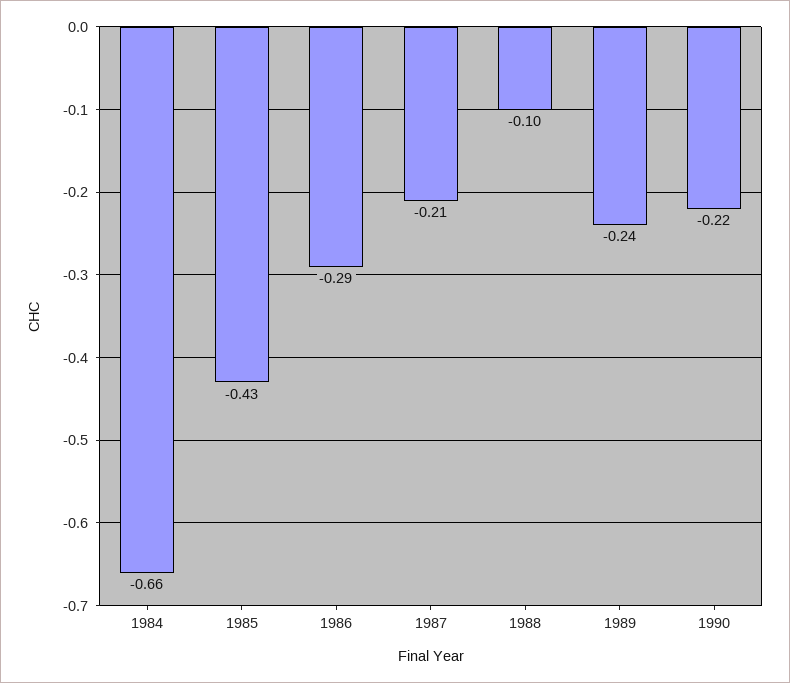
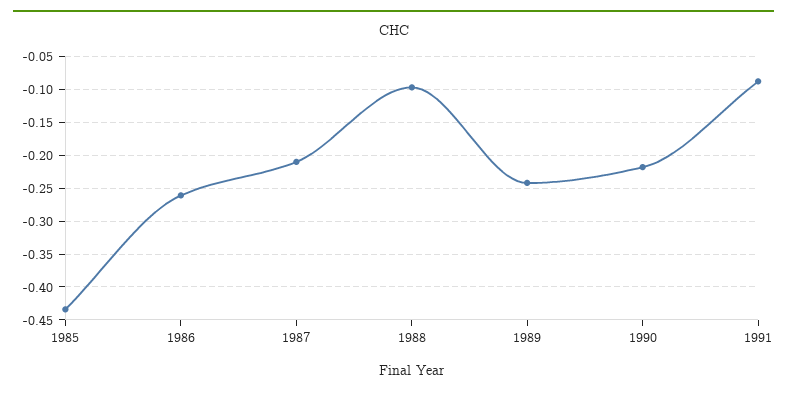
1984: -0.66 -> none
1986: -0.29 -> -0.26
1991: none -> -0.09

